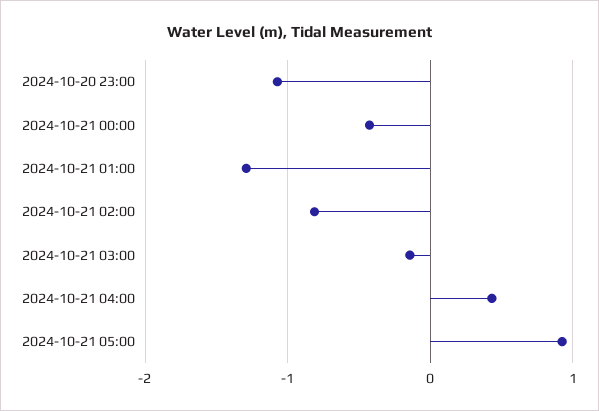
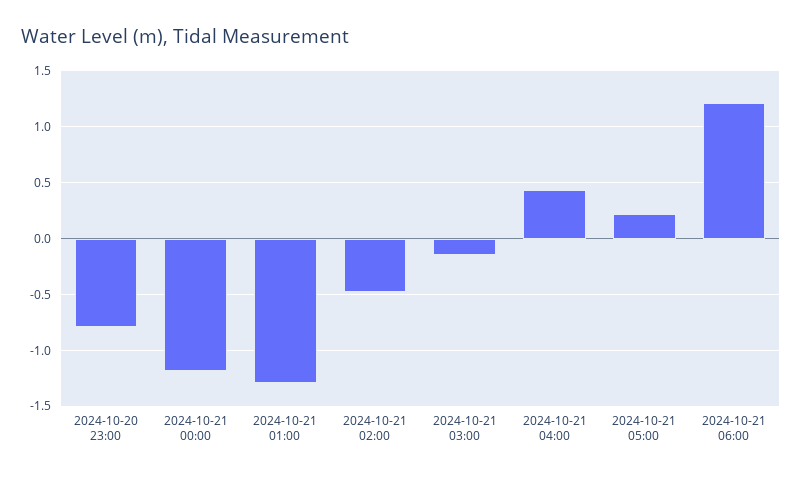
2024-10-20 23:00: -1.1 -> -0.8
2024-10-21 00:00: -0.4 -> -1.2
2024-10-21 02:00: -0.8 -> -0.5
2024-10-21 05:00: 0.9 -> 0.2
2024-10-21 06:00: none -> 1.2

